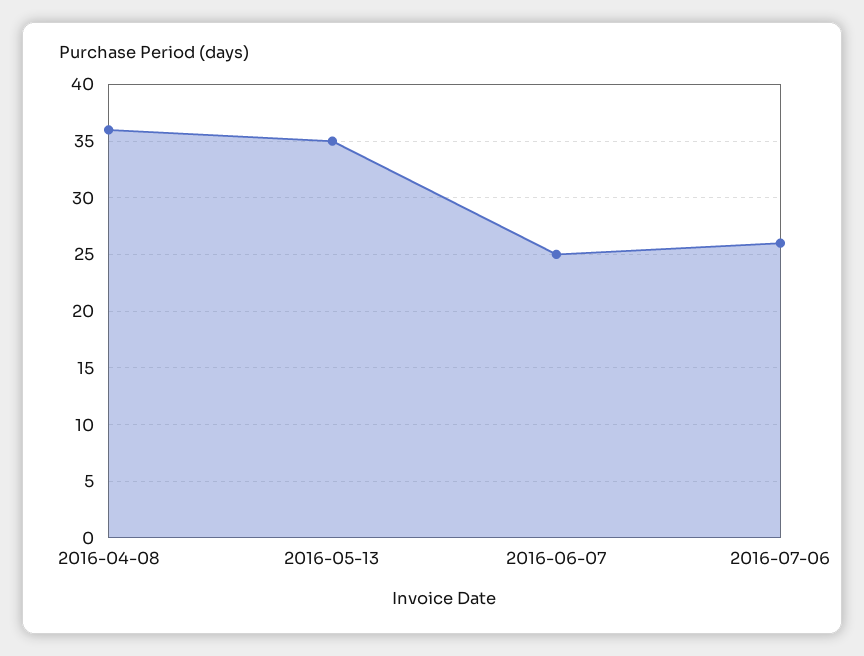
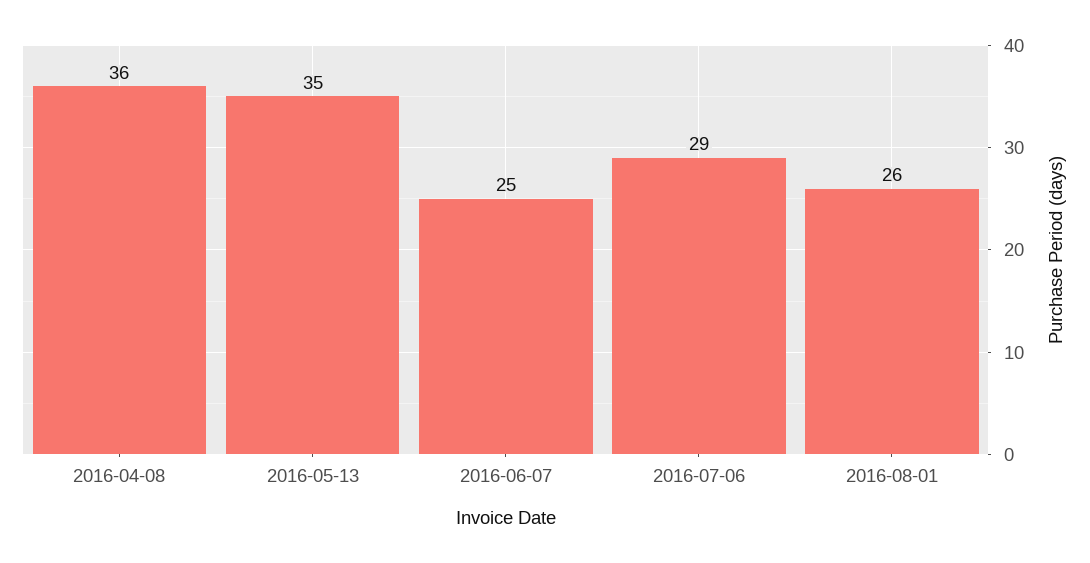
2016-07-06: 26 -> 29
2016-08-01: none -> 26

